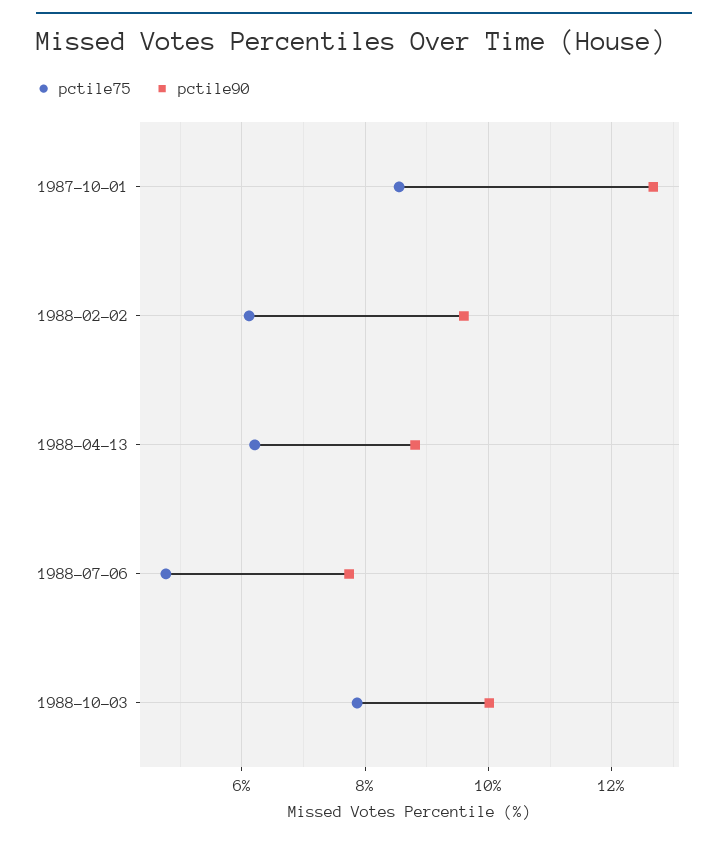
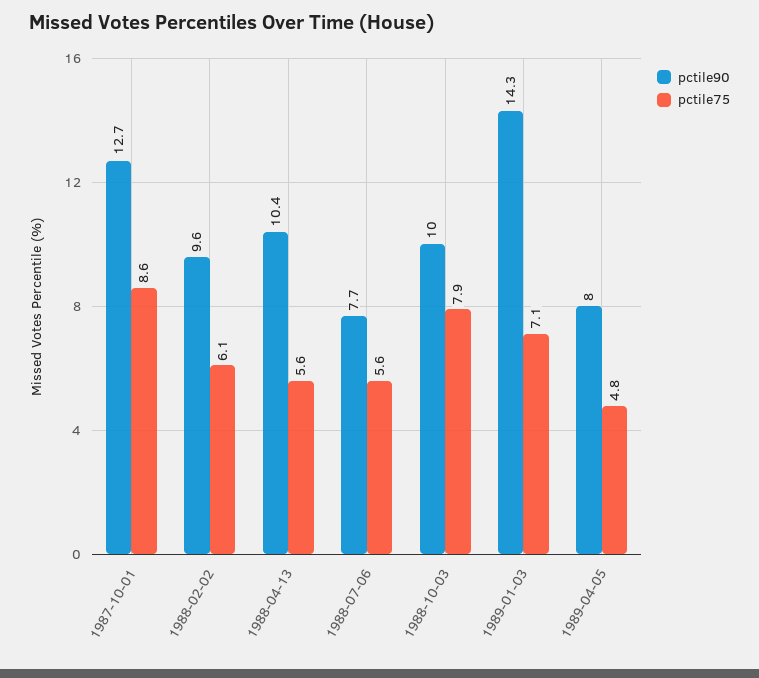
pctile75, 1988-04-13: 6.2 -> 5.6
pctile90, 1988-04-13: 8.8 -> 10.4
pctile75, 1988-07-06: 4.8 -> 5.6
pctile90, 1989-01-03: none -> 14.3
pctile75, 1989-01-03: none -> 7.1
pctile90, 1989-04-05: none -> 8
pctile75, 1989-04-05: none -> 4.8

